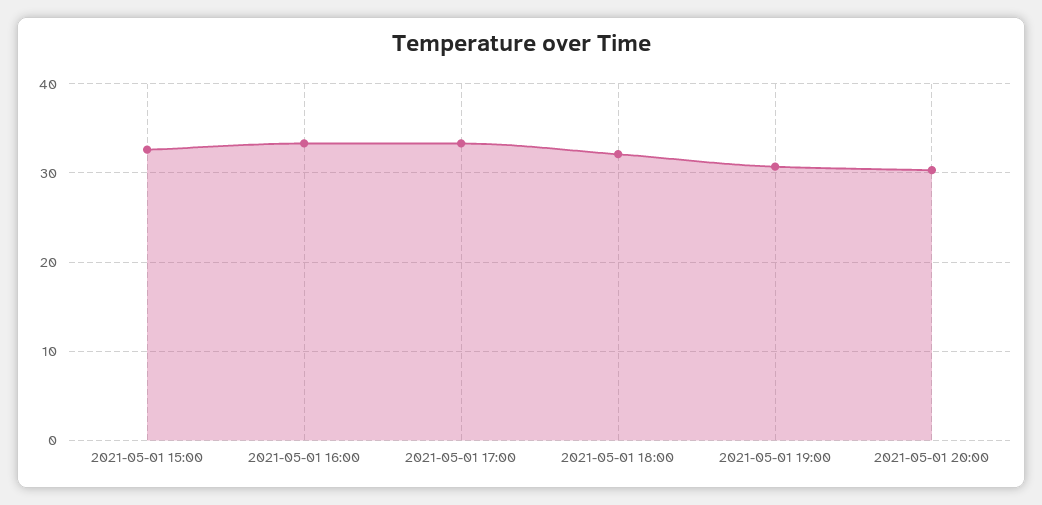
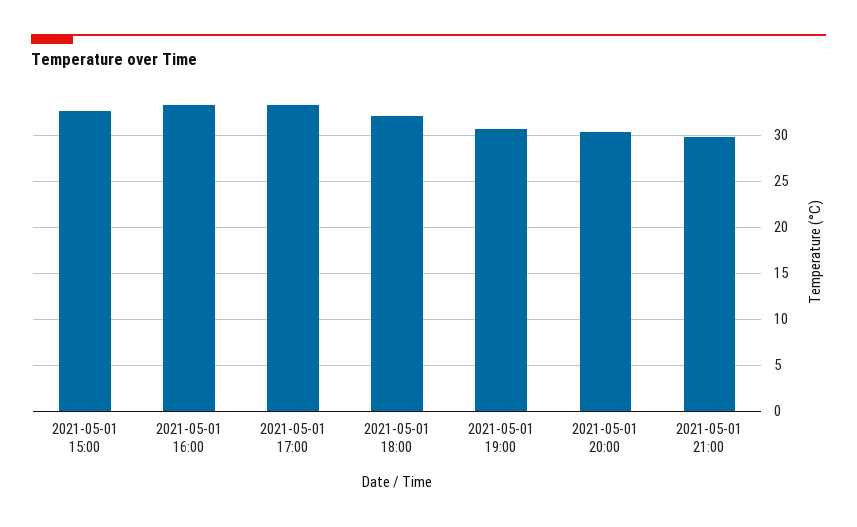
2021-05-01 21:00: none -> 30

